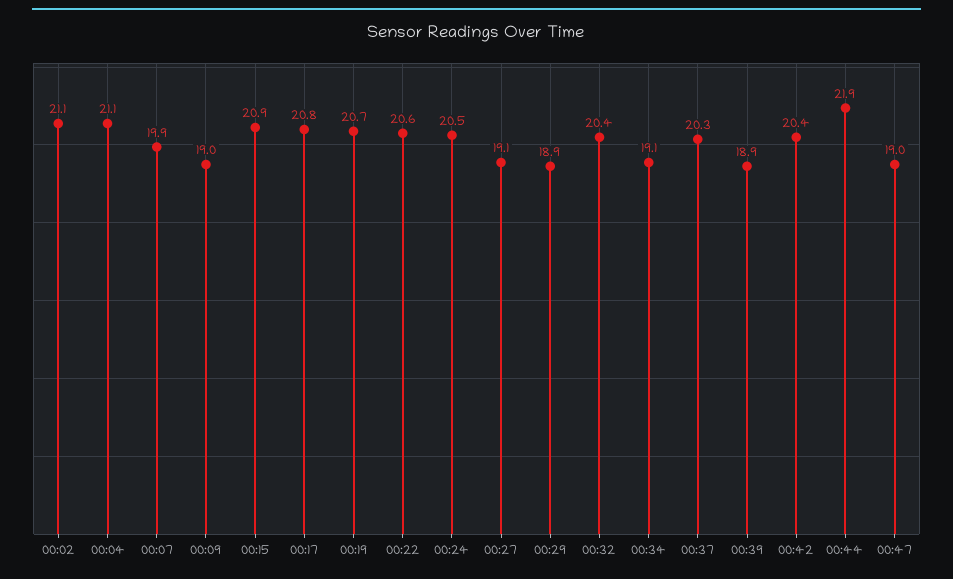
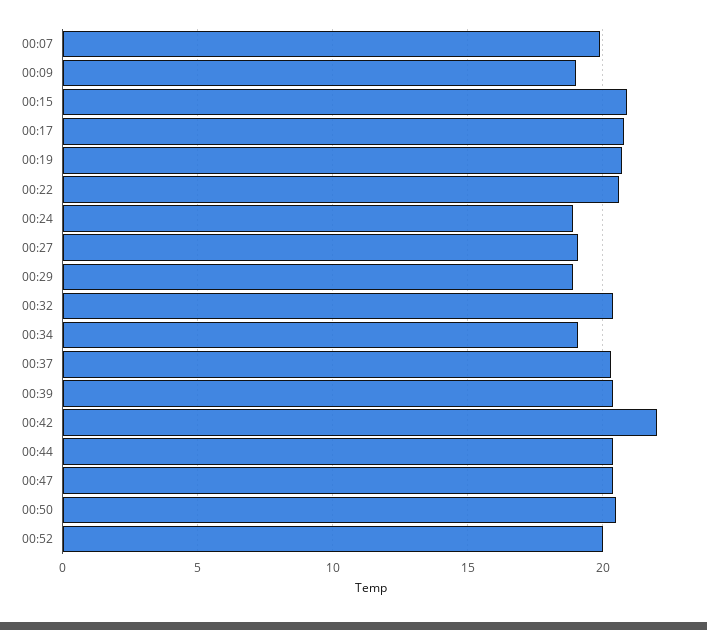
00:02: 21.1 -> none
00:04: 21.1 -> none
00:24: 20.5 -> 19
00:39: 18.9 -> 20.5
00:42: 20.4 -> 22
00:44: 21.9 -> 20.5
00:47: 19 -> 20.5
00:50: none -> 20.5
00:52: none -> 20

